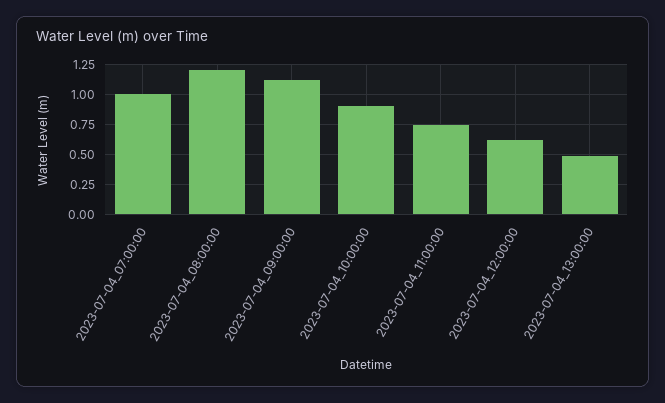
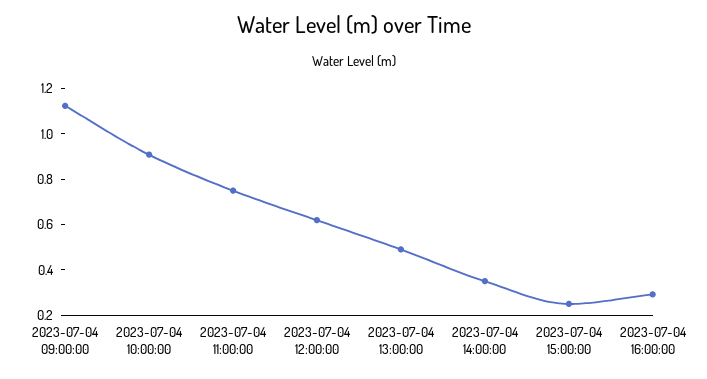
2023-07-04_07:00:00: 1 -> none
2023-07-04_08:00:00: 1.25 -> none
2023-07-04 14:00:00: none -> 0.35
2023-07-04 15:00:00: none -> 0.25
2023-07-04 16:00:00: none -> 0.3

